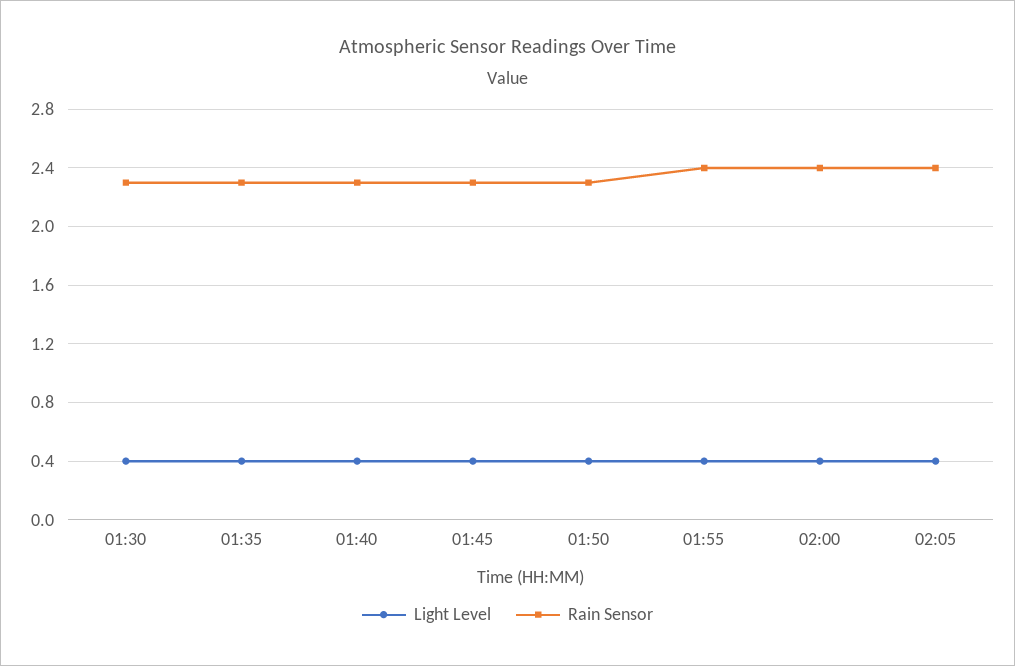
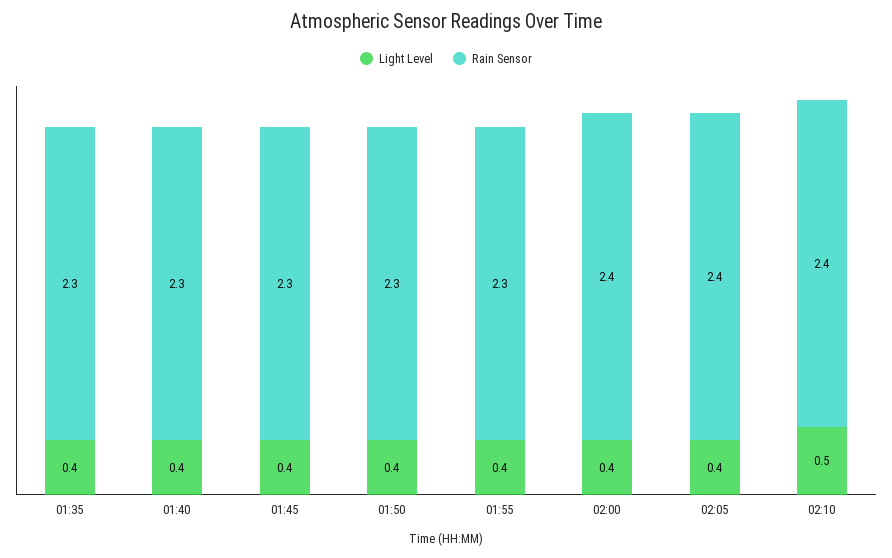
Light Level, 01:30: 0.4 -> none
Rain Sensor, 01:30: 2.3 -> none
Rain Sensor, 01:55: 2.4 -> 2.3
Light Level, 02:10: none -> 0.5
Rain Sensor, 02:10: none -> 2.4

